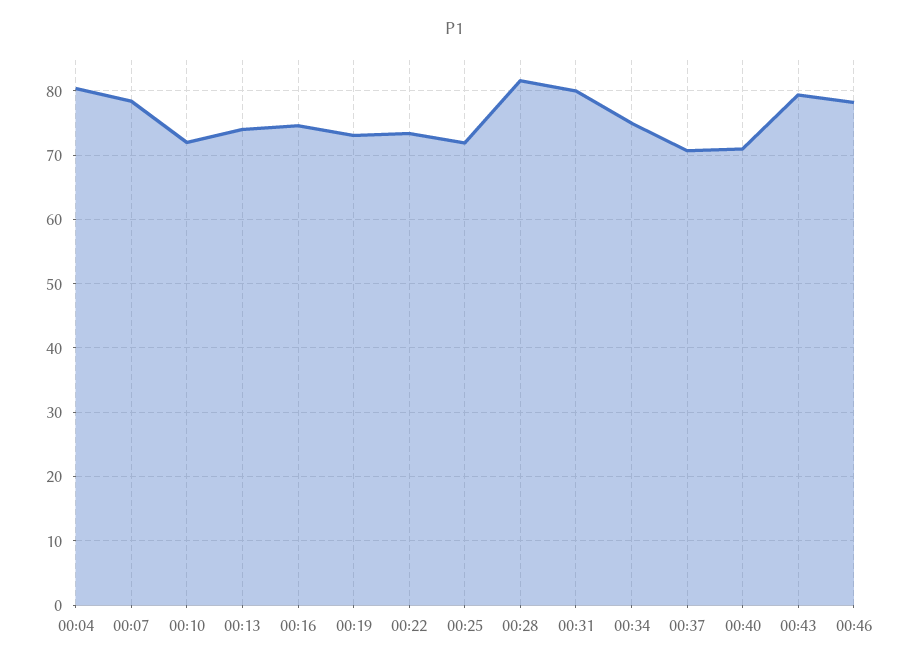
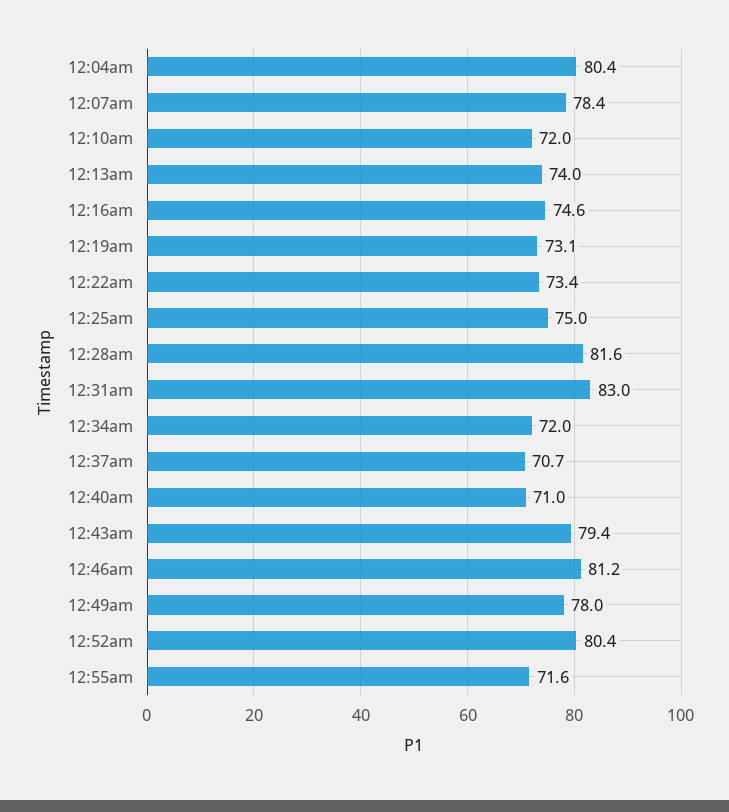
00:25: 72 -> 75
00:31: 80 -> 83
00:34: 75 -> 72
00:46: 78 -> 81.2
12:49am: none -> 78
12:52am: none -> 80.4
12:55am: none -> 71.6

